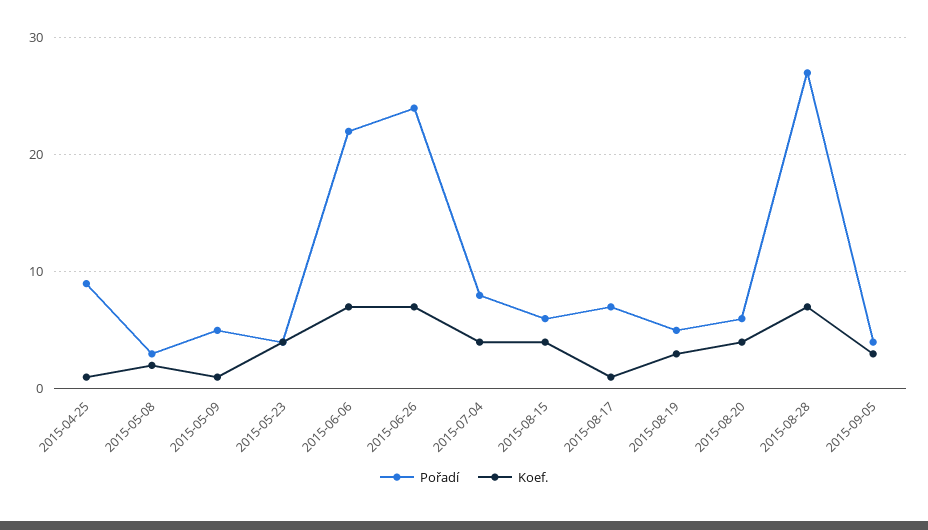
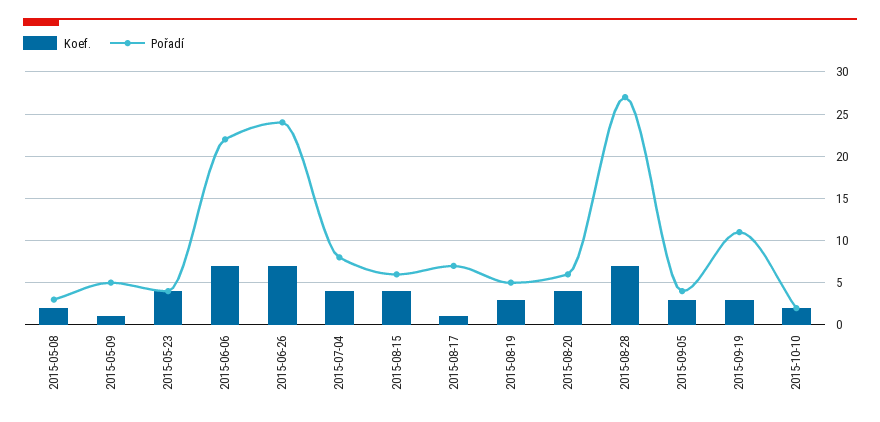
Pořadí, 2015-04-25: 9 -> none
Koef., 2015-04-25: 1 -> none
Koef., 2015-09-19: none -> 3
Pořadí, 2015-09-19: none -> 11
Koef., 2015-10-10: none -> 2
Pořadí, 2015-10-10: none -> 2

